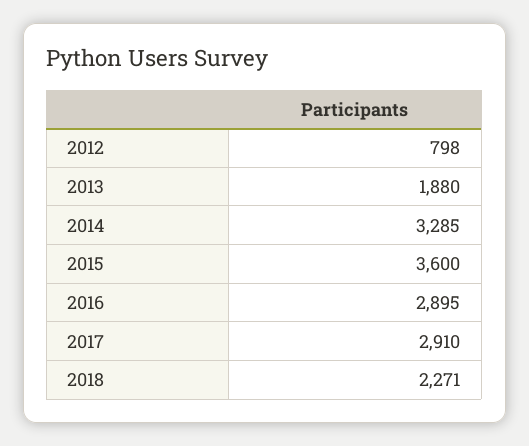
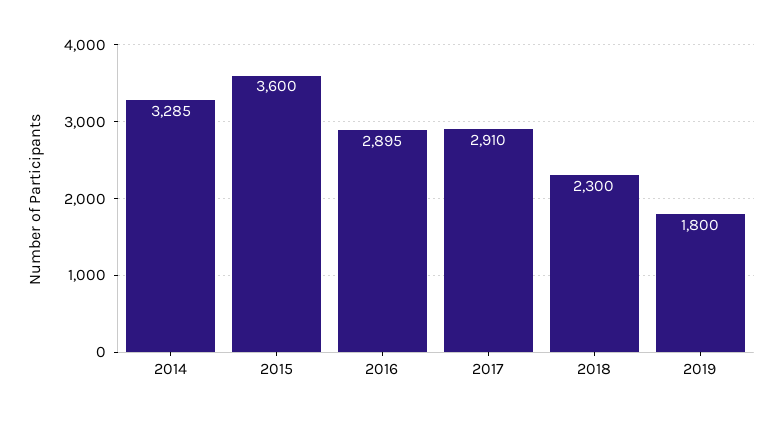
2012: 798 -> none
2013: 1880 -> none
2018: 2271 -> 2300
2019: none -> 1800

